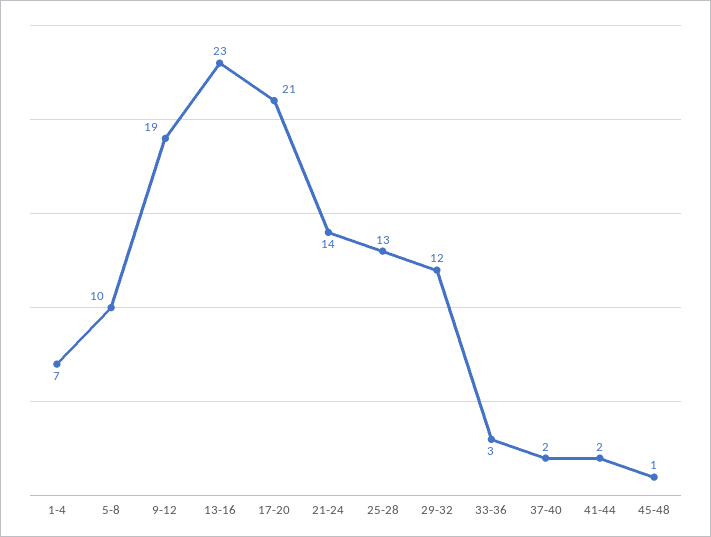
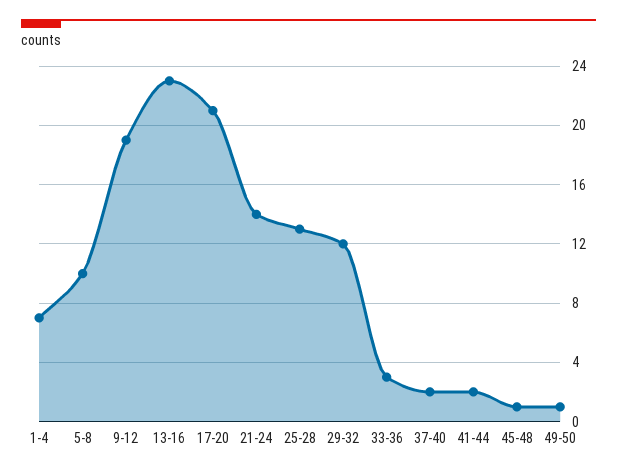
49-50: none -> 1

